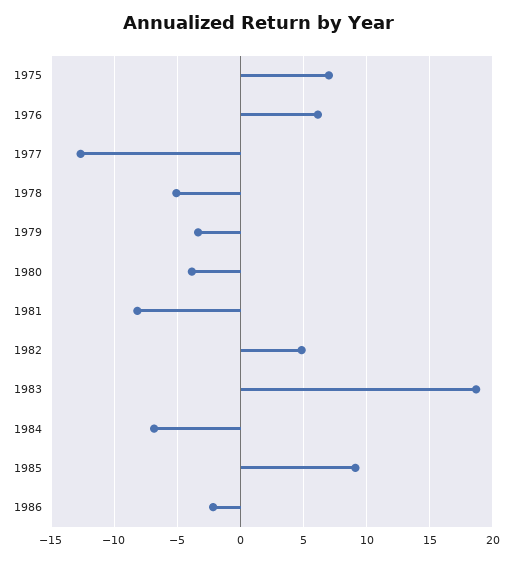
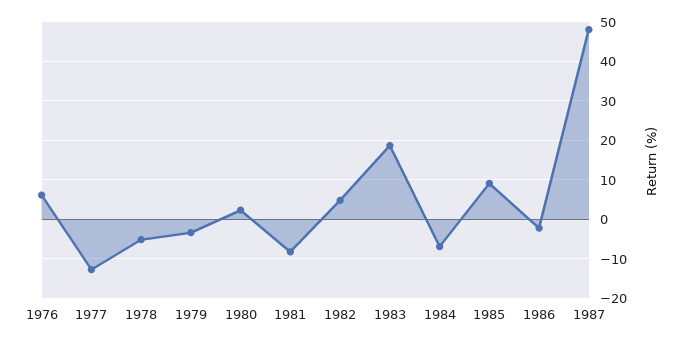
1975: 7 -> none
1980: -4 -> 2
1987: none -> 48

